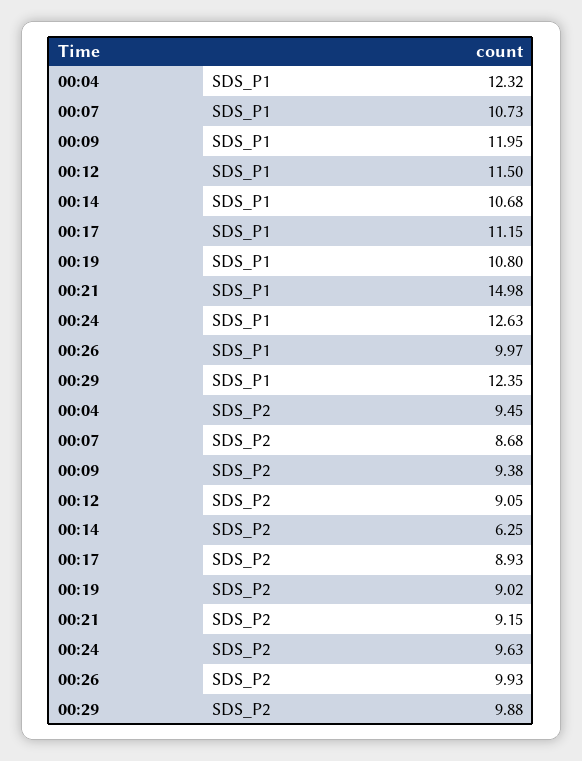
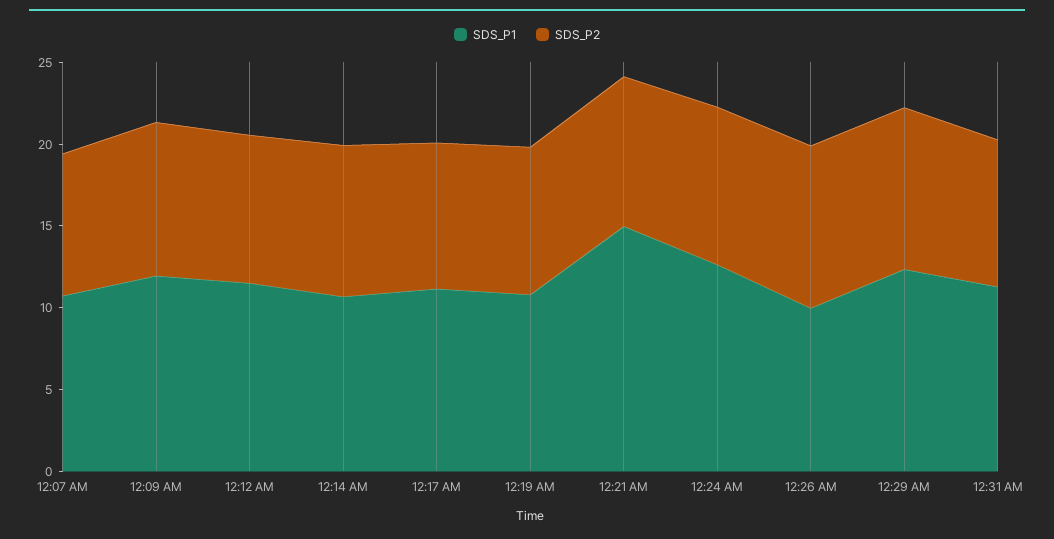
SDS_P1, 00:04: 12.32 -> none
SDS_P2, 00:04: 9.45 -> none
SDS_P2, 00:14: 6.25 -> 9
SDS_P1, 12:31 AM: none -> 11
SDS_P2, 12:31 AM: none -> 9

